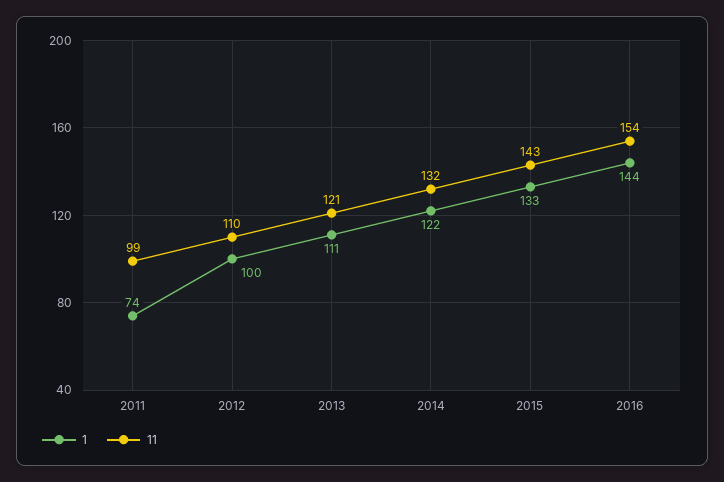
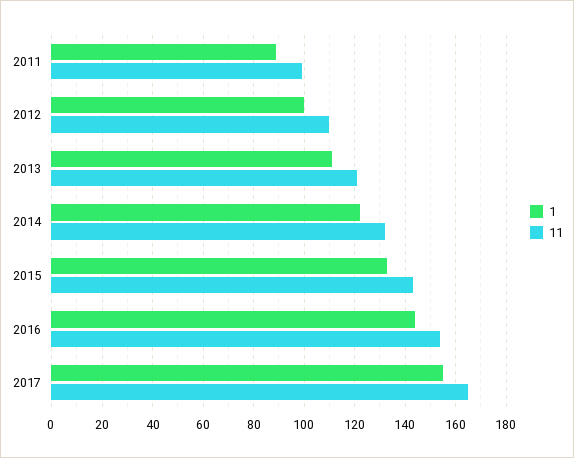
1, 2011: 74 -> 90
1, 2017: none -> 155
11, 2017: none -> 165

